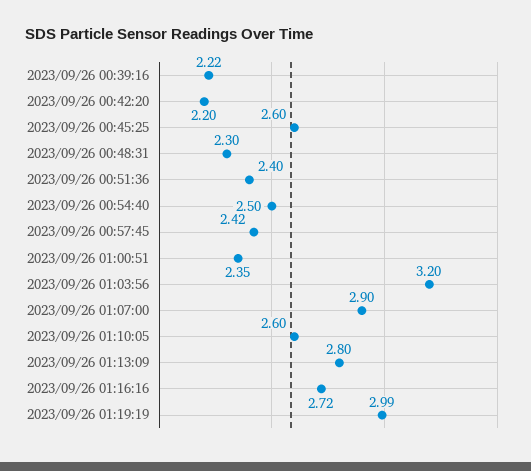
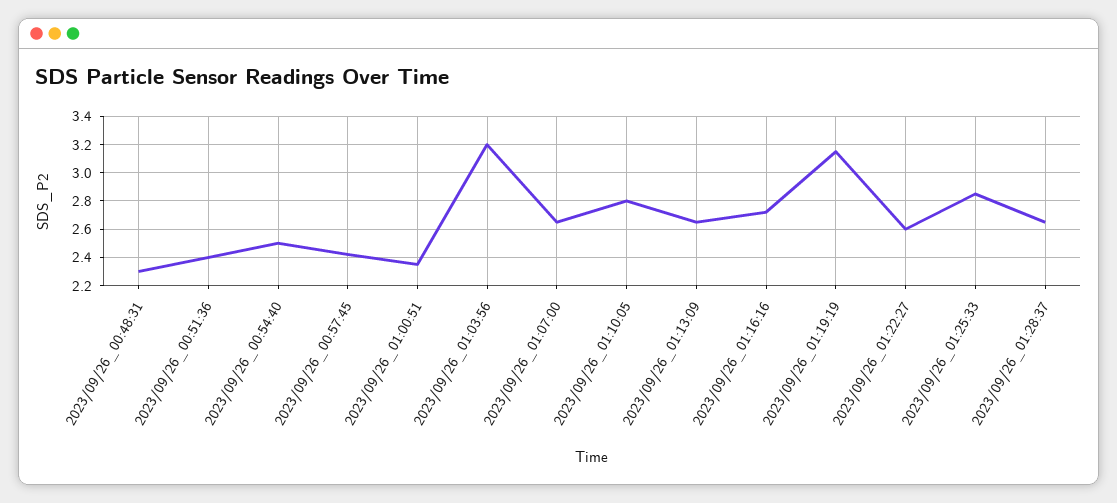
2023/09/26 00:39:16: 2.22 -> none
2023/09/26 00:42:20: 2.2 -> none
2023/09/26 00:45:25: 2.6 -> none
2023/09/26 01:07:00: 2.9 -> 2.65
2023/09/26 01:10:05: 2.6 -> 2.8
2023/09/26 01:13:09: 2.8 -> 2.65
2023/09/26 01:19:19: 2.99 -> 3.15
2023/09/26_01:22:27: none -> 2.6
2023/09/26_01:25:33: none -> 2.85
2023/09/26_01:28:37: none -> 2.65

